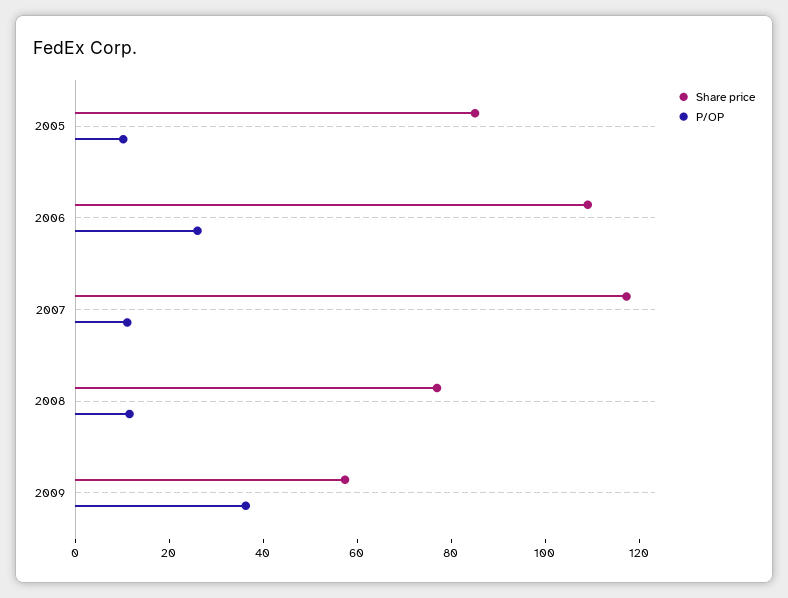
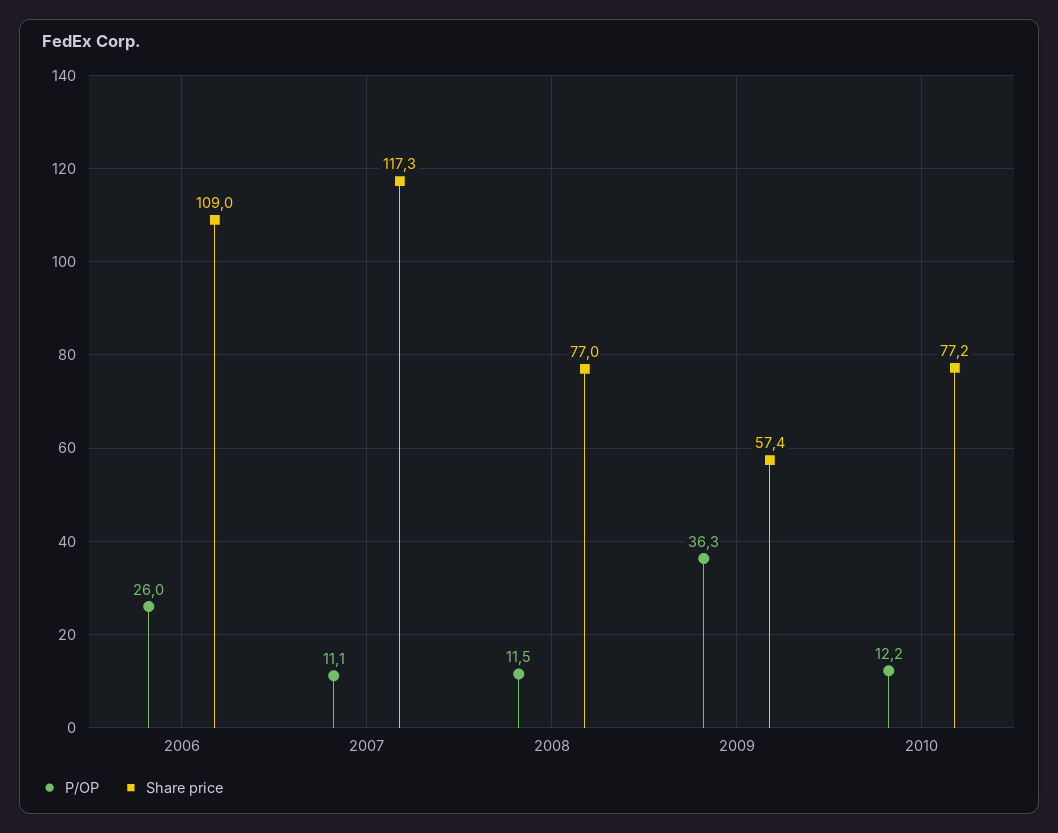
Share price, 2005: 85 -> none
P/OP, 2005: 10 -> none
P/OP, 2010: none -> 12.2
Share price, 2010: none -> 77.2

